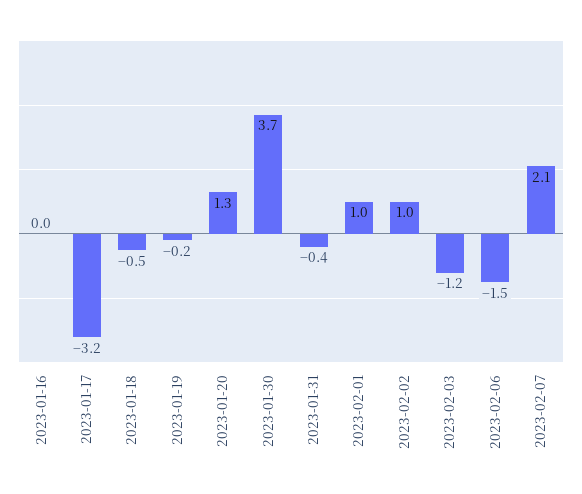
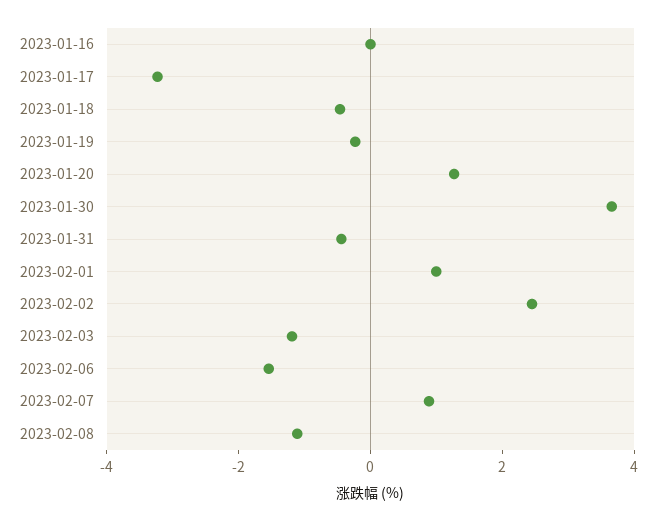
2023-02-02: 1 -> 2.5
2023-02-07: 2.1 -> 1
2023-02-08: none -> -1

